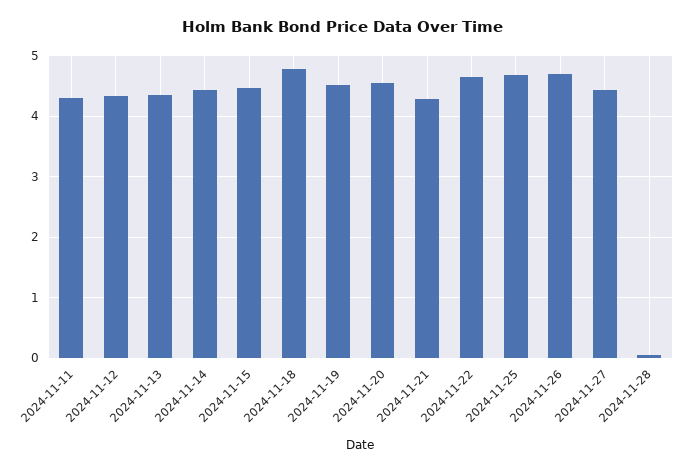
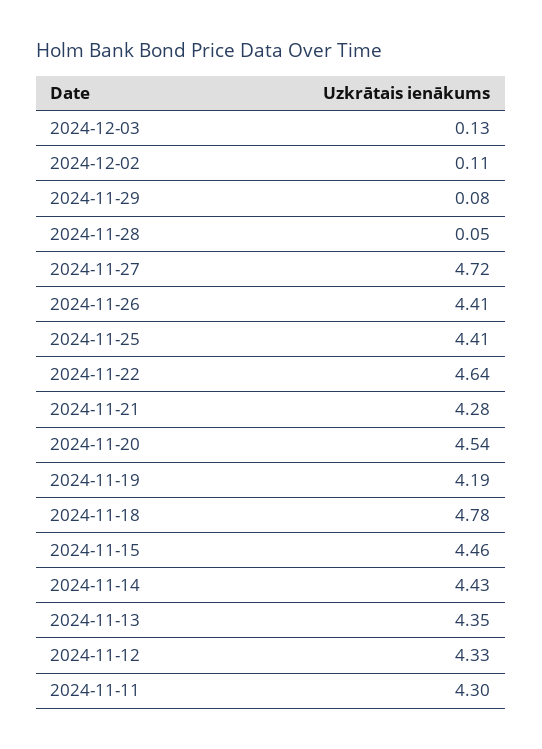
2024-11-19: 4.5 -> 4.19
2024-11-25: 4.7 -> 4.41
2024-11-26: 4.7 -> 4.41
2024-11-27: 4.4 -> 4.72
2024-12-03: none -> 0.13
2024-12-02: none -> 0.11
2024-11-29: none -> 0.08

